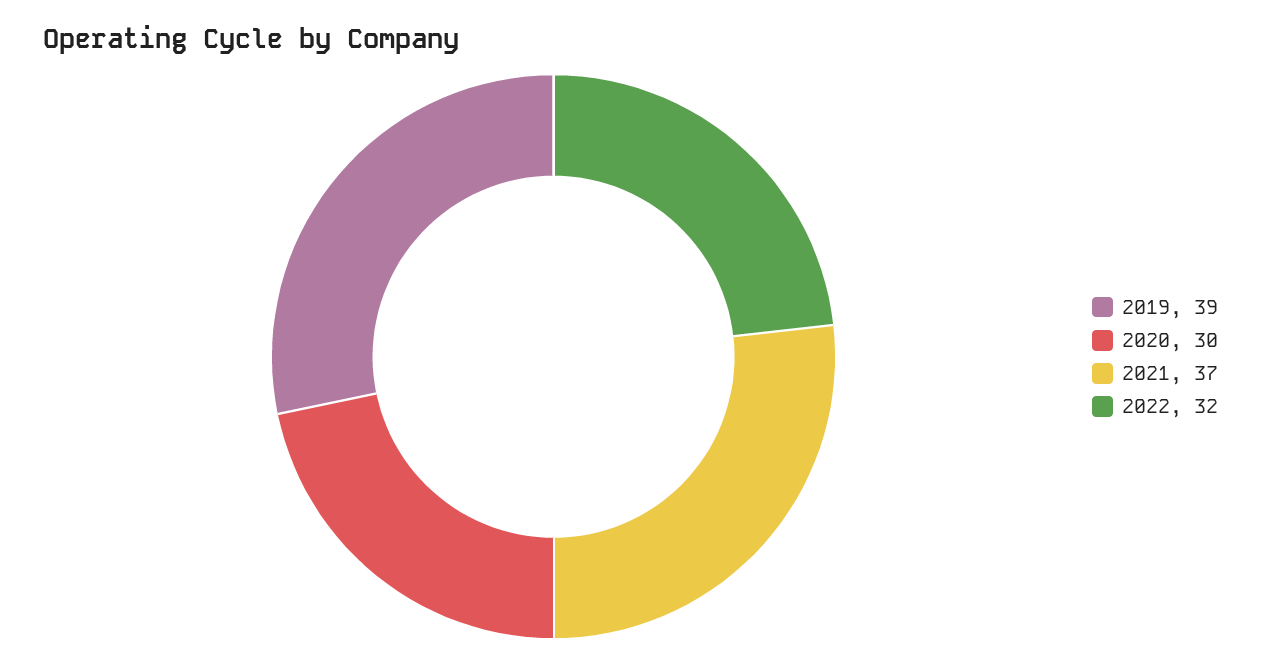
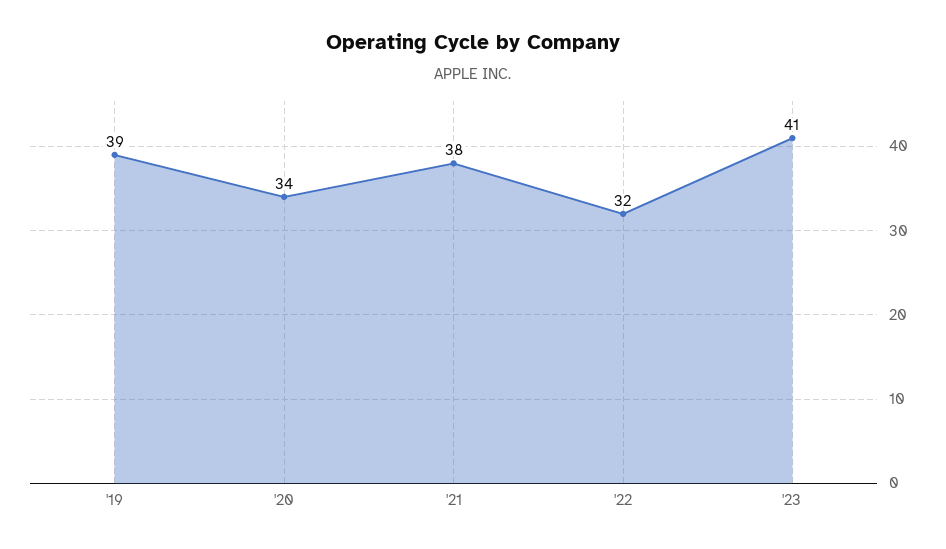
2020: 30 -> 34
2021: 37 -> 38
'23: none -> 41

